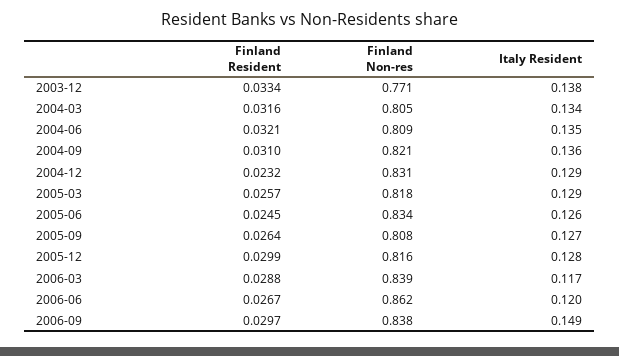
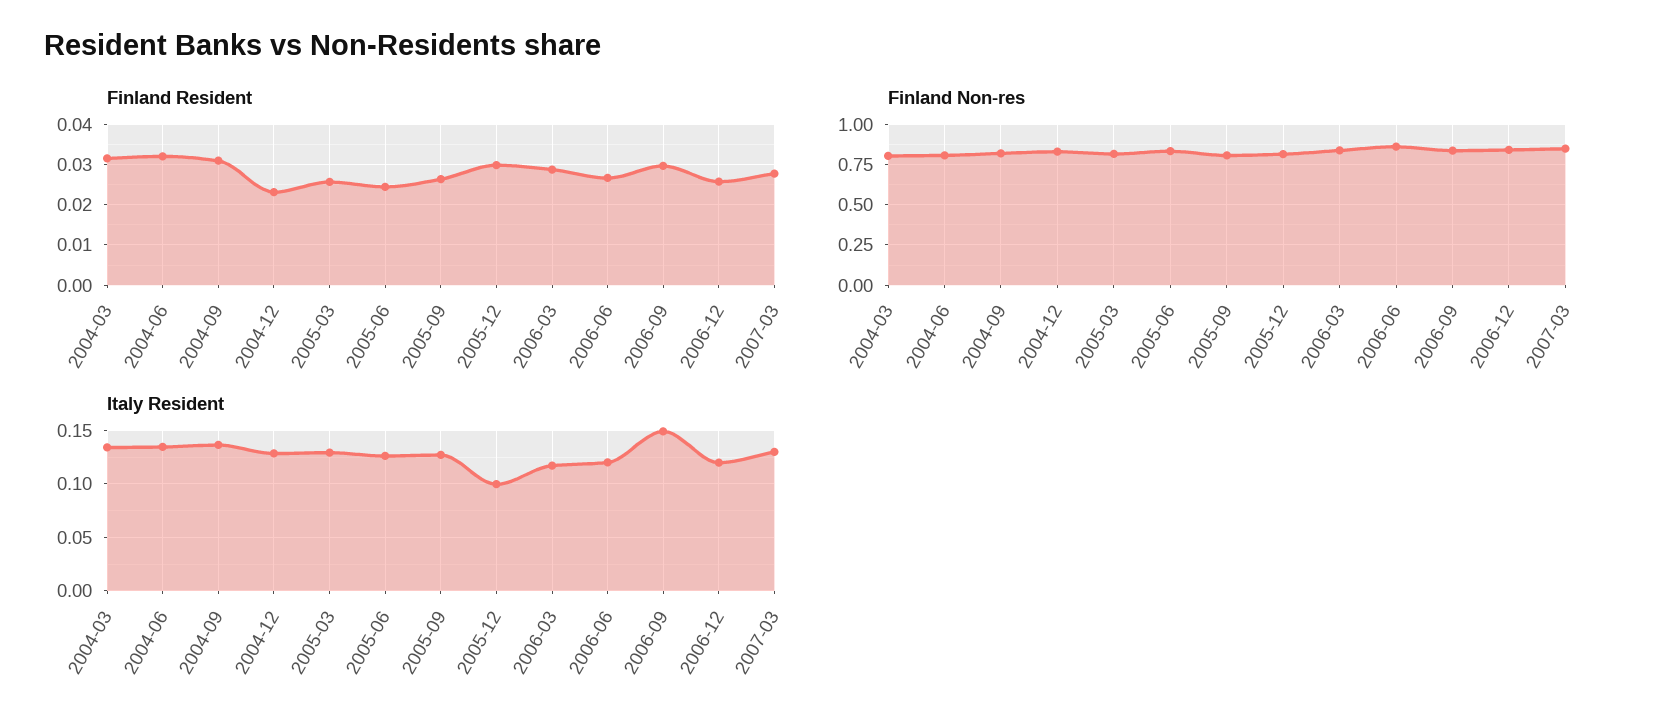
Finland Resident, 2003-12: 0.0334 -> none
Finland Non-res, 2003-12: 0.771 -> none
Italy Resident, 2003-12: 0.138 -> none
Italy Resident, 2005-12: 0.128 -> 0.1
Finland Resident, 2006-12: none -> 0.026
Finland Resident, 2007-03: none -> 0.028
Finland Non-res, 2006-12: none -> 0.85
Finland Non-res, 2007-03: none -> 0.85
Italy Resident, 2006-12: none -> 0.12
Italy Resident, 2007-03: none -> 0.13

